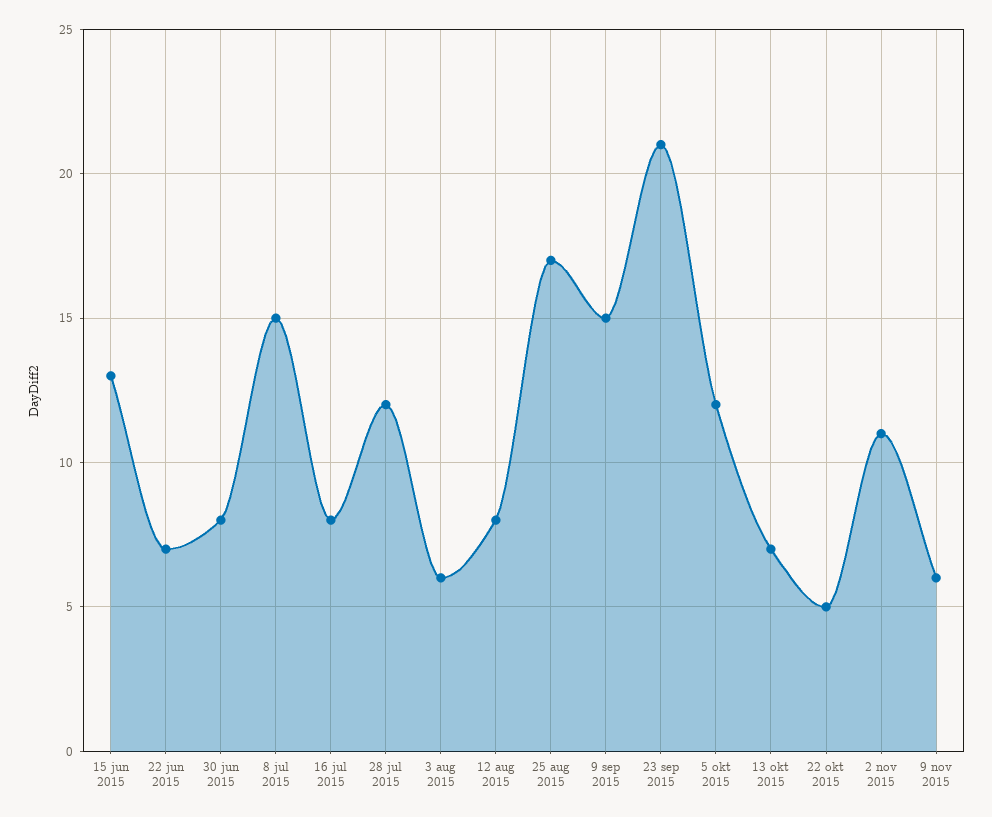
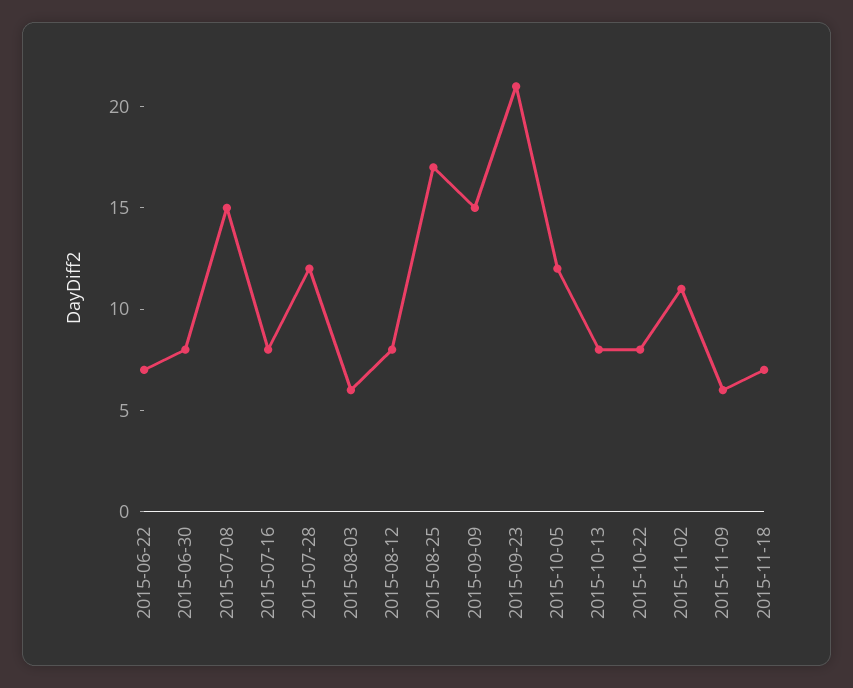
15 jun 2015: 13 -> none
13 okt 2015: 7 -> 8
22 okt 2015: 5 -> 8
2015-11-18: none -> 7

